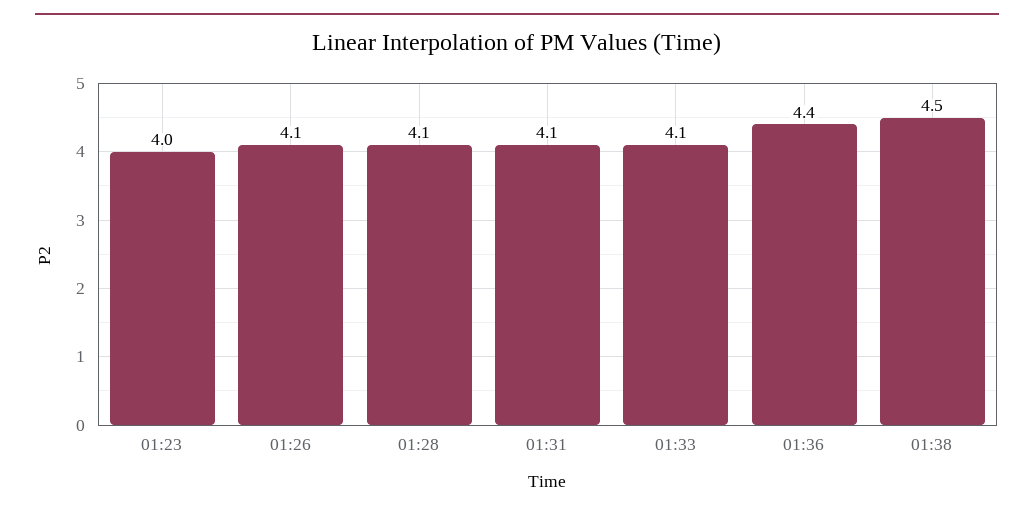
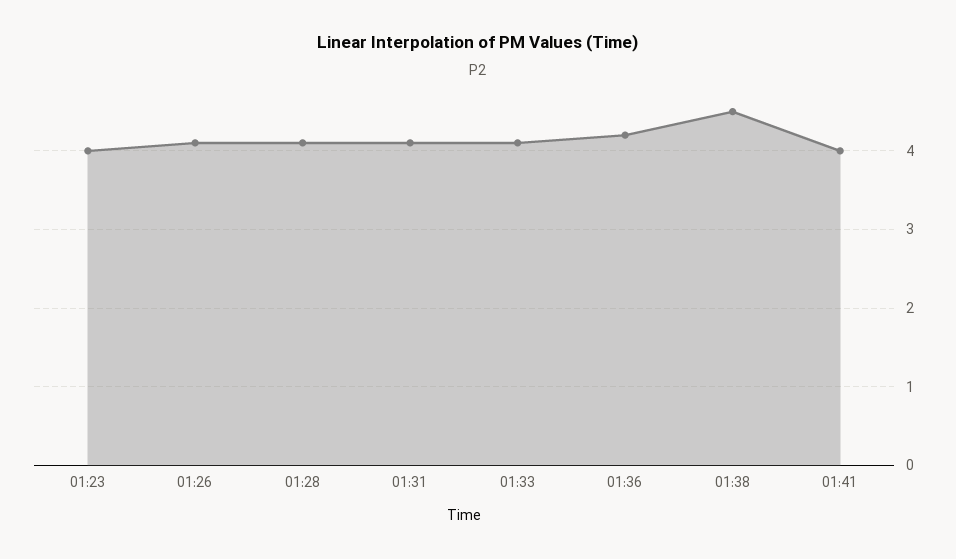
01:36: 4.4 -> 4.2
01:41: none -> 4

